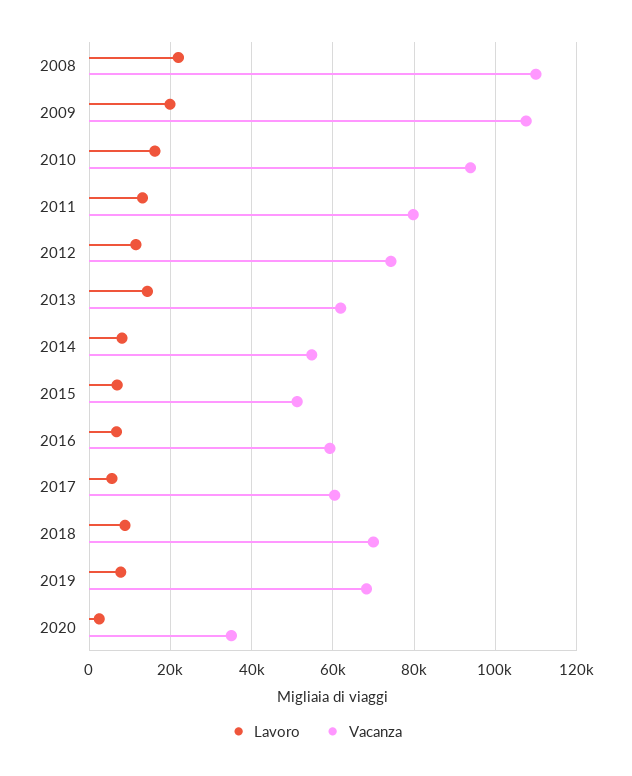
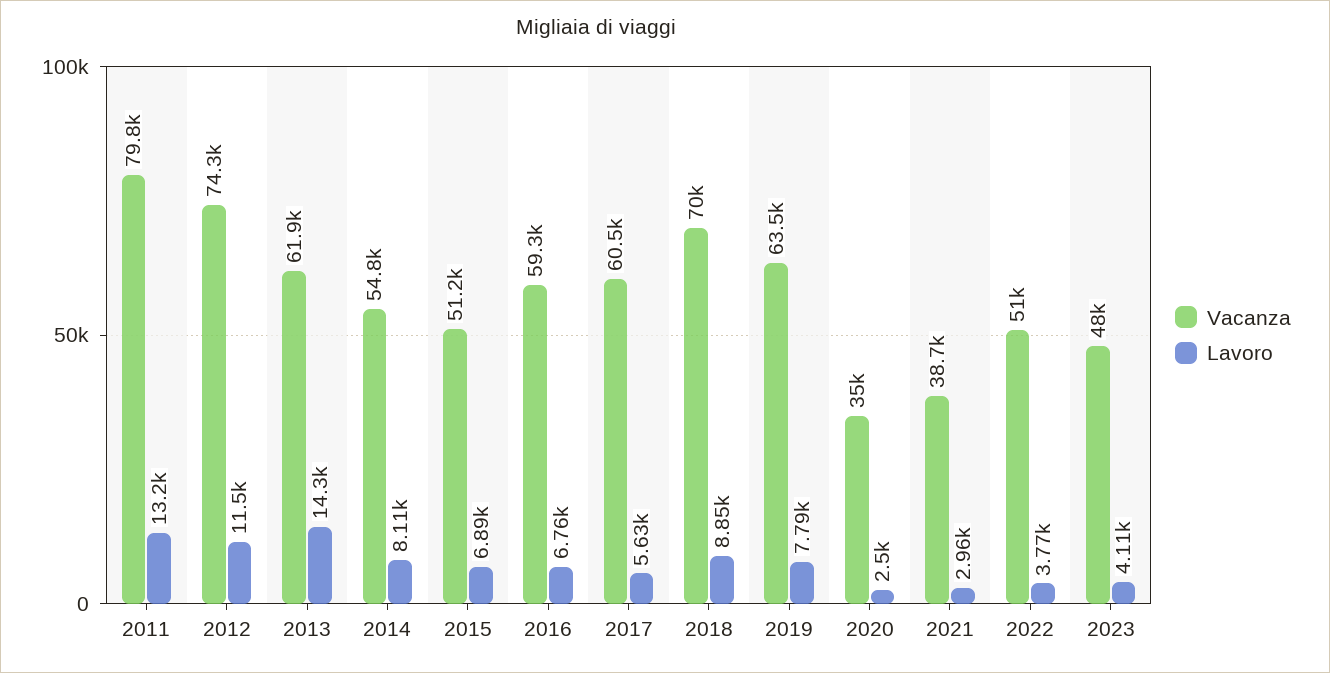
Lavoro, 2008: 22000 -> none
Vacanza, 2008: 110000 -> none
Lavoro, 2009: 20000 -> none
Vacanza, 2009: 108000 -> none
Lavoro, 2010: 16000 -> none
Vacanza, 2010: 94000 -> none
Vacanza, 2019: 68000 -> 63500
Vacanza, 2021: none -> 38700
Lavoro, 2021: none -> 2960
Vacanza, 2022: none -> 51000
Lavoro, 2022: none -> 3770
Vacanza, 2023: none -> 48000
Lavoro, 2023: none -> 4110

